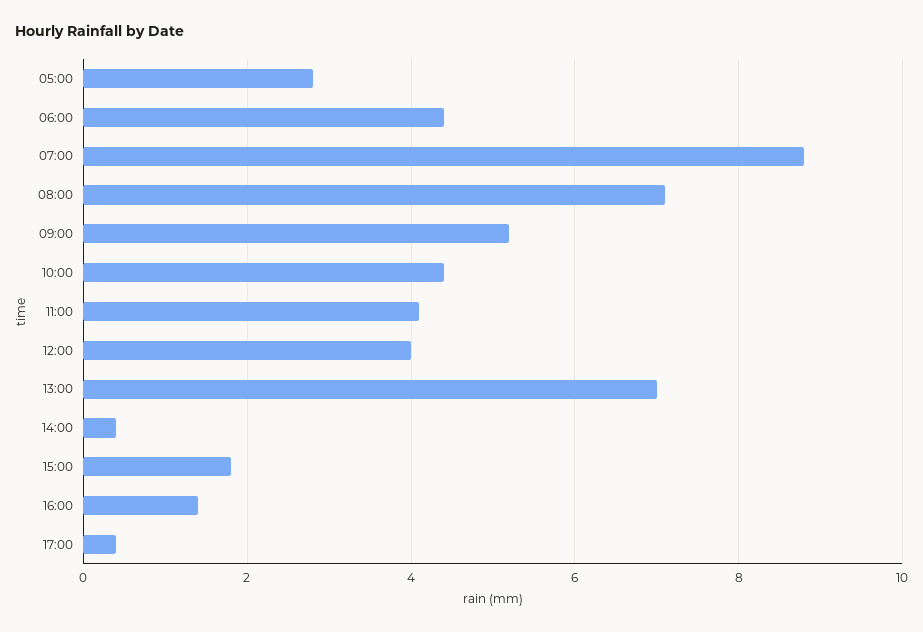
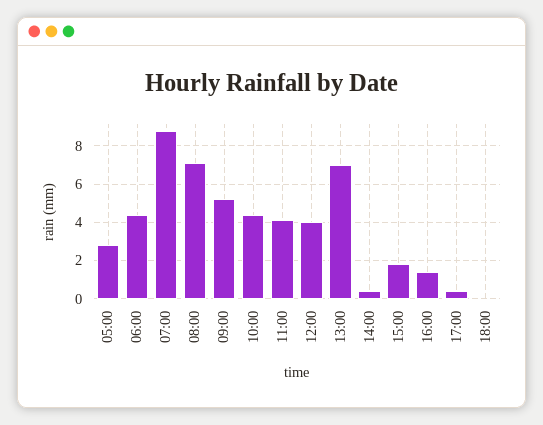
18:00: none -> 0

